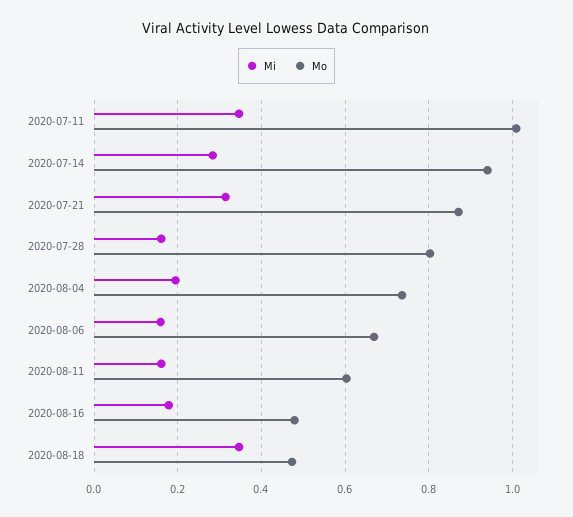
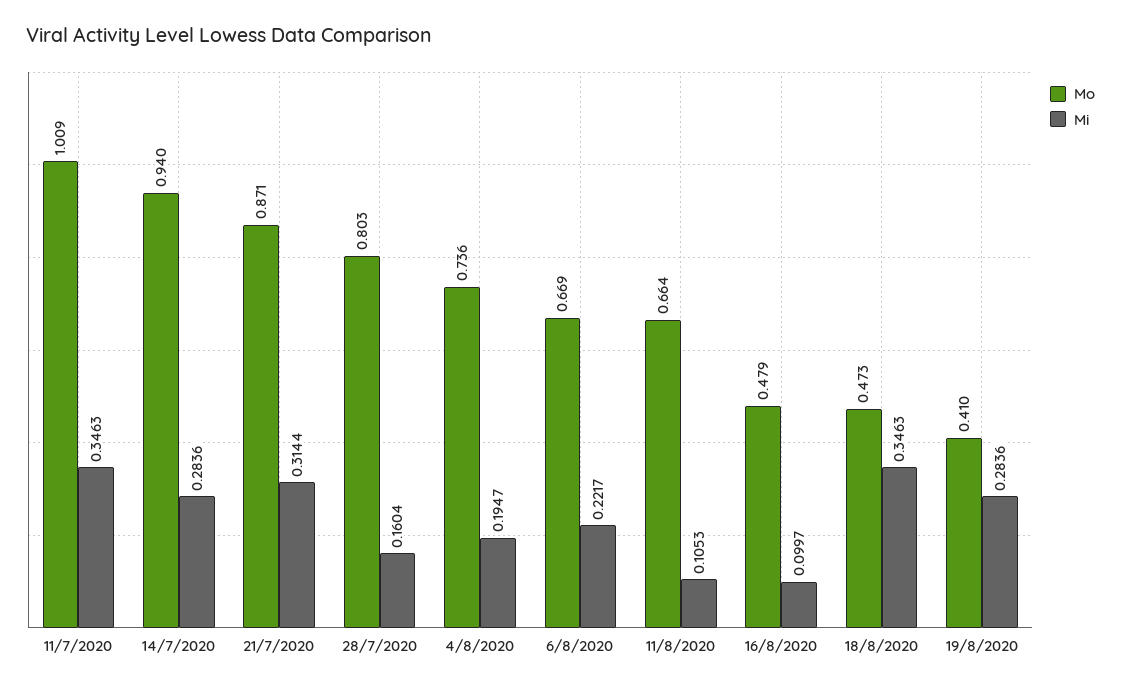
Mi, 2020-08-06: 0.16 -> 0.2217
Mi, 2020-08-11: 0.16 -> 0.1053
Mo, 2020-08-11: 0.6 -> 0.664
Mi, 2020-08-16: 0.18 -> 0.0997
Mo, 19/8/2020: none -> 0.41
Mi, 19/8/2020: none -> 0.2836

